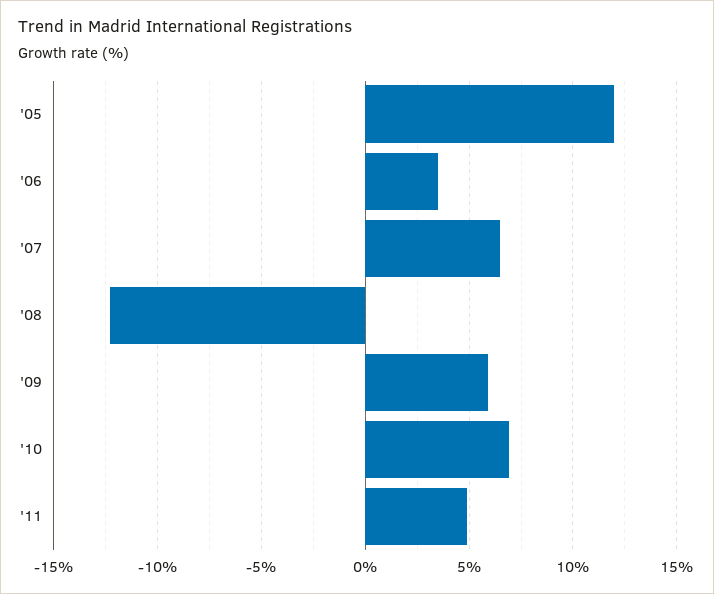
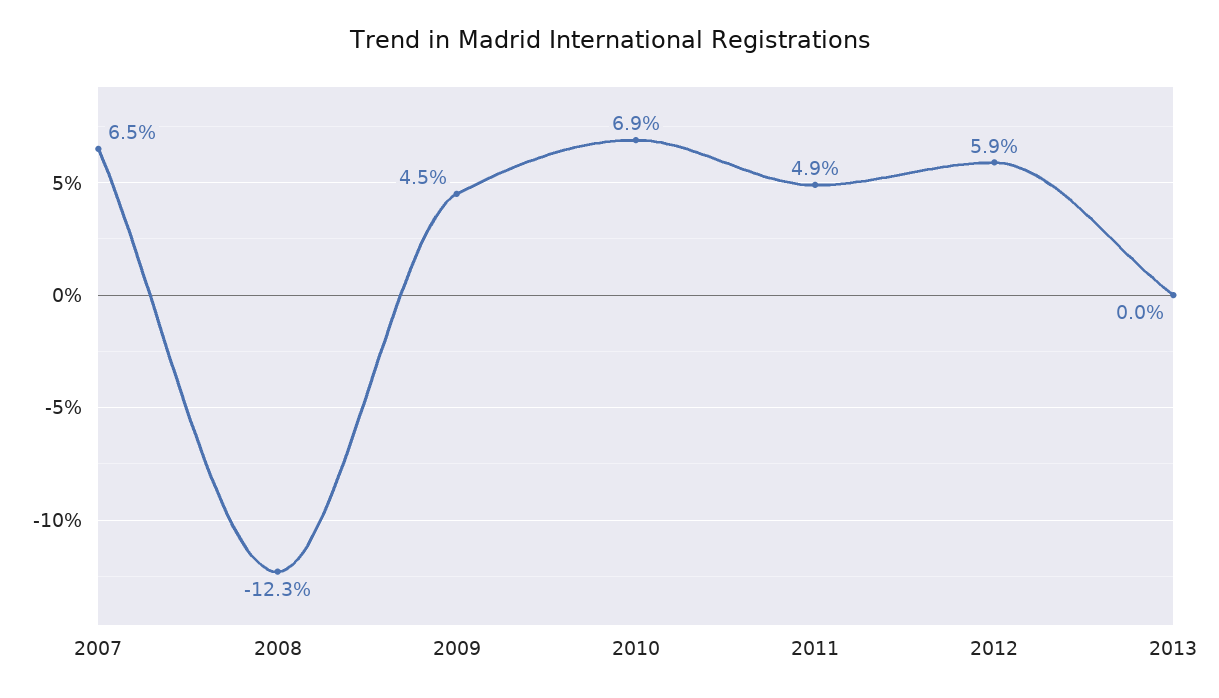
'05: 12 -> none
'06: 3.5 -> none
'09: 6 -> 4.5
2012: none -> 5.9
2013: none -> 0

